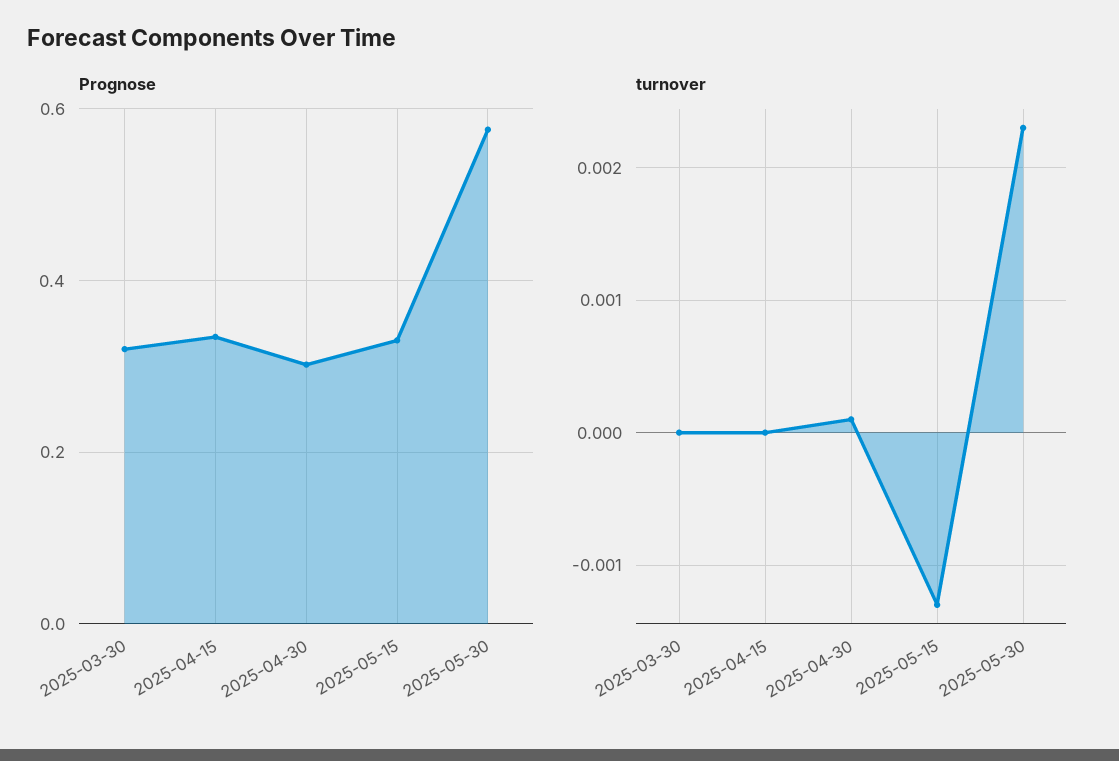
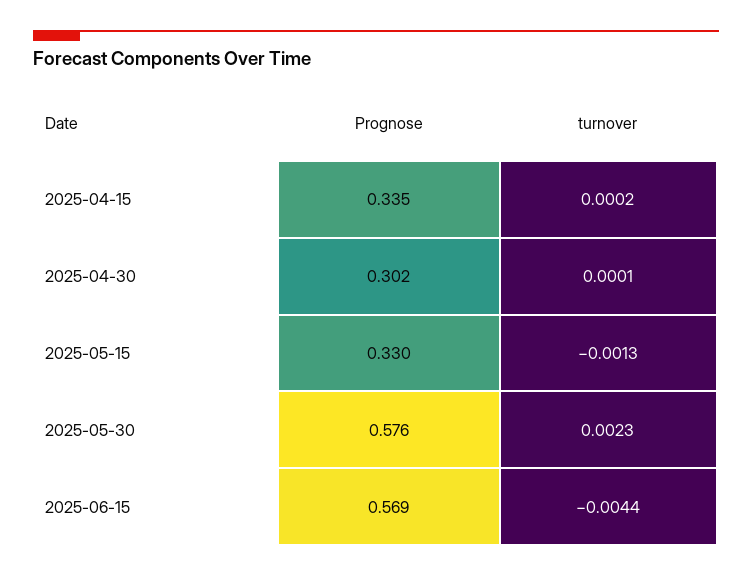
Prognose, 2025-03-30: 0.32 -> none
turnover, 2025-03-30: 0 -> none
turnover, 2025-04-15: 0 -> 0.0002
Prognose, 2025-06-15: none -> 0.569
turnover, 2025-06-15: none -> -0.0044

